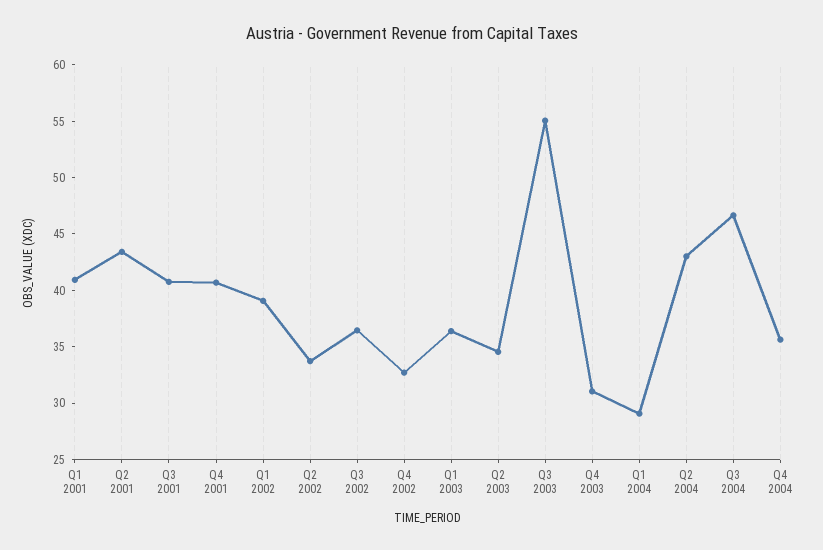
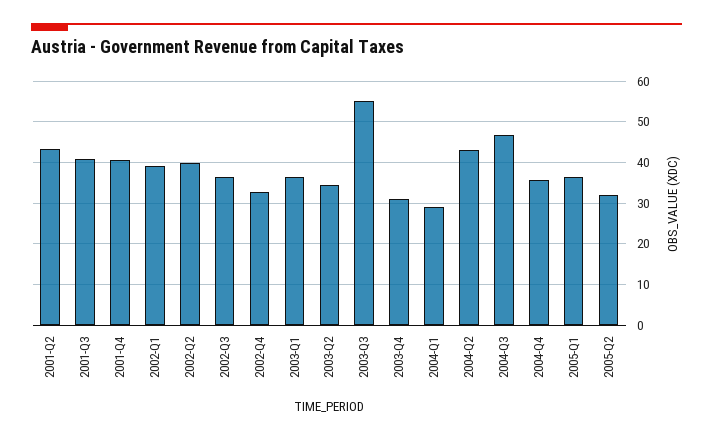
Q1 2001: 41 -> none
Q2 2002: 34 -> 40
2005-Q1: none -> 36
2005-Q2: none -> 32

